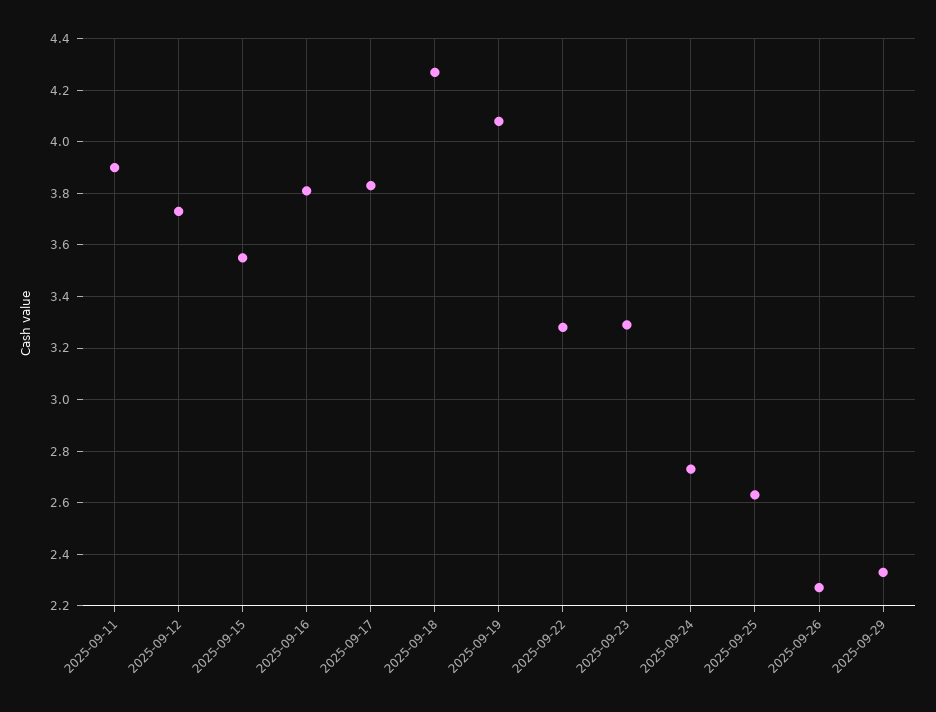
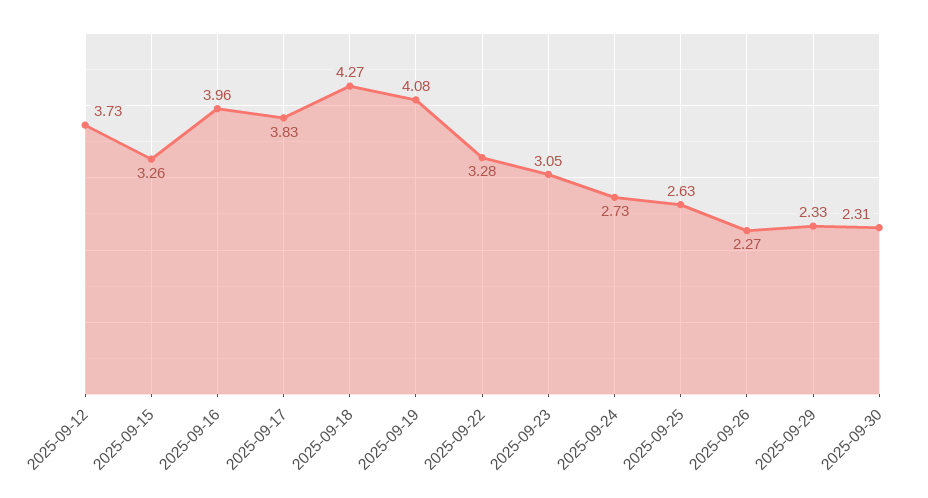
2025-09-11: 3.9 -> none
2025-09-15: 3.55 -> 3.26
2025-09-16: 3.8 -> 3.96
2025-09-23: 3.3 -> 3.05
2025-09-30: none -> 2.31

